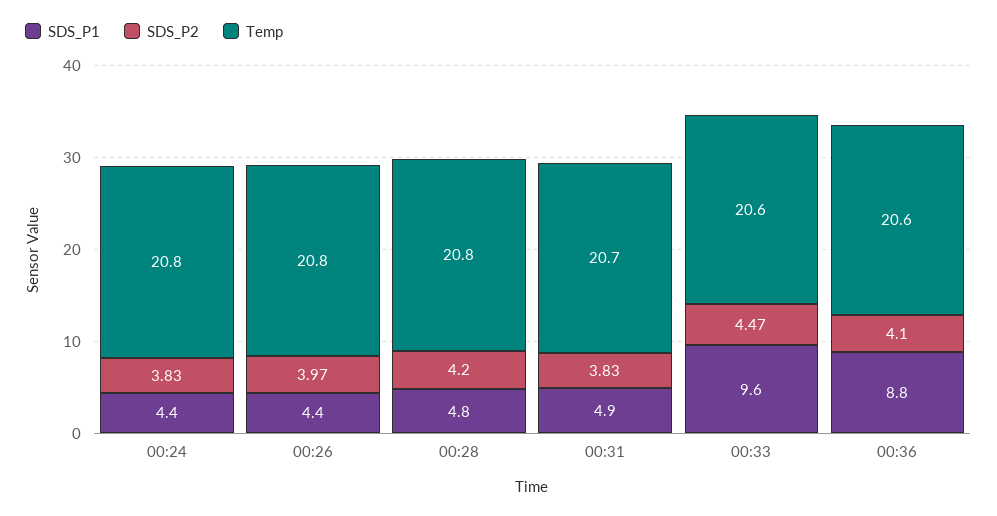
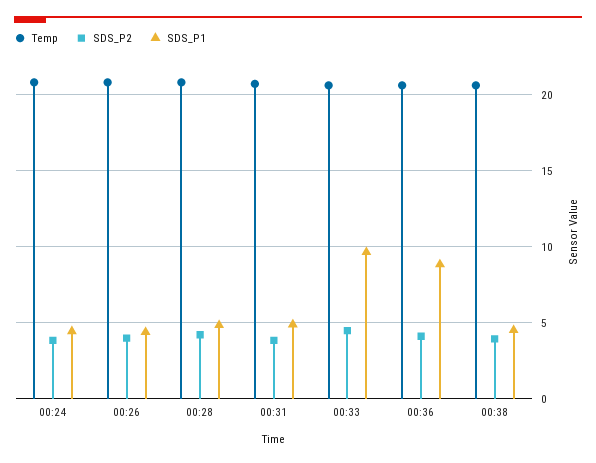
Temp, 00:38: none -> 20.5
SDS_P2, 00:38: none -> 4
SDS_P1, 00:38: none -> 4.5

